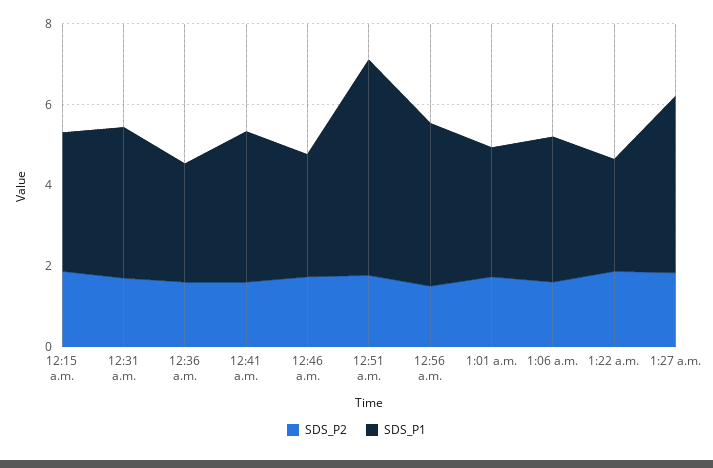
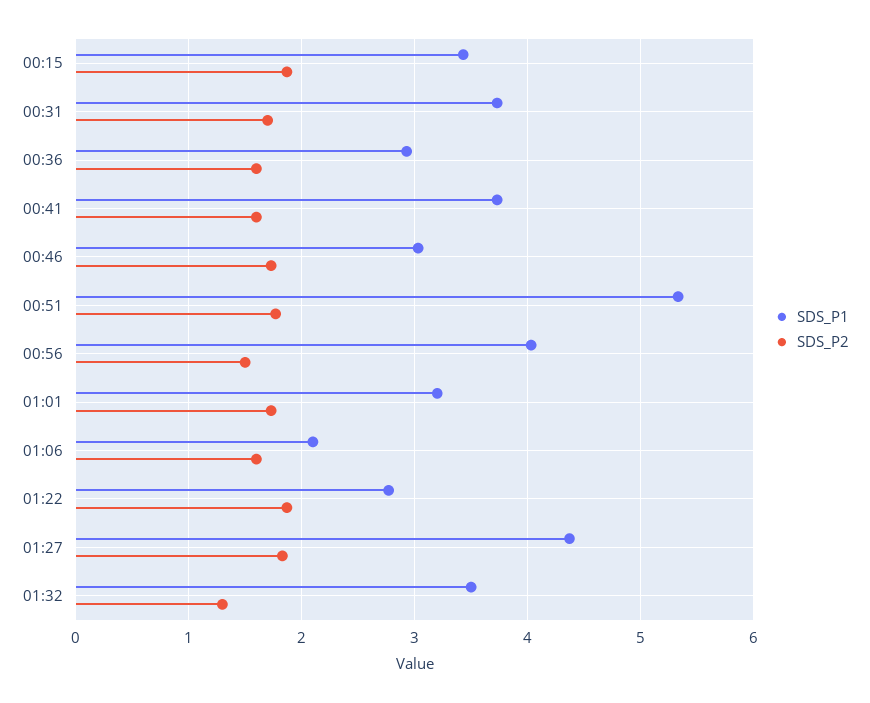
SDS_P1, 1:06 a.m.: 3.5 -> 2.1
SDS_P1, 01:32: none -> 3.5
SDS_P2, 01:32: none -> 1.3

